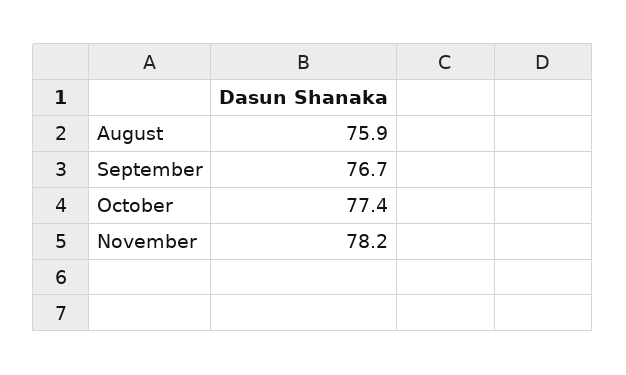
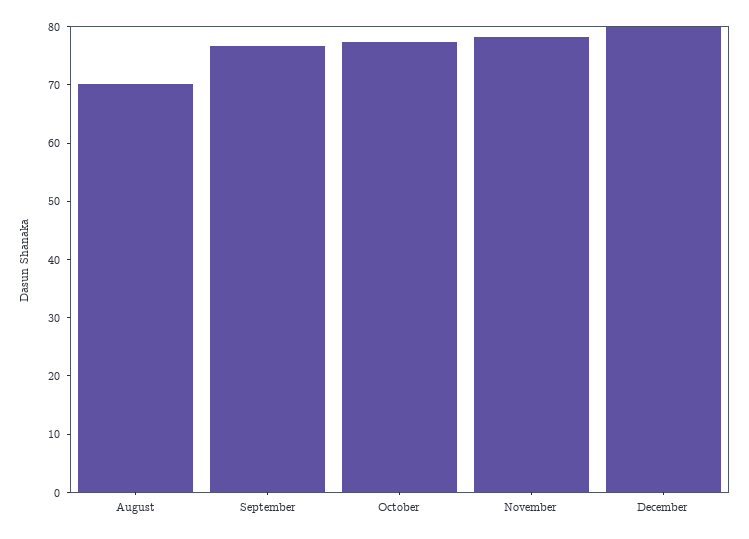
August: 75.9 -> 70
December: none -> 80

